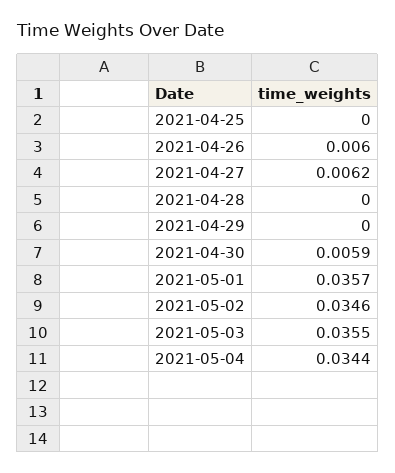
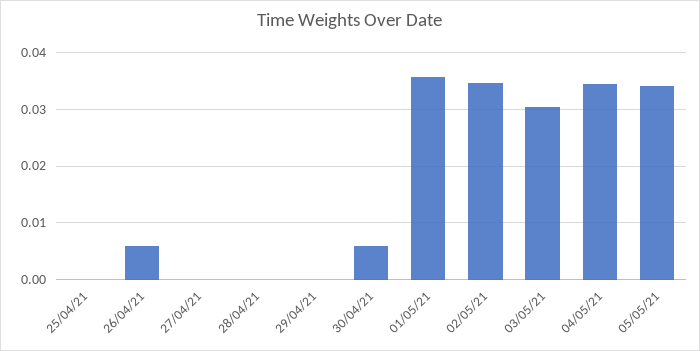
2021-04-27: 0.0062 -> 0
2021-05-03: 0.0355 -> 0.03
05/05/21: none -> 0.034

